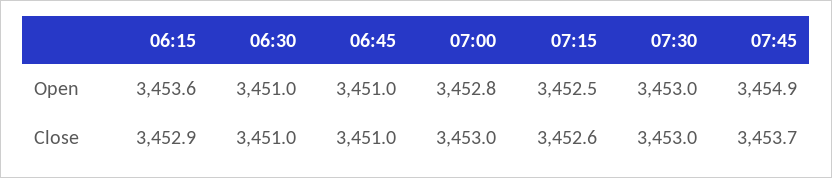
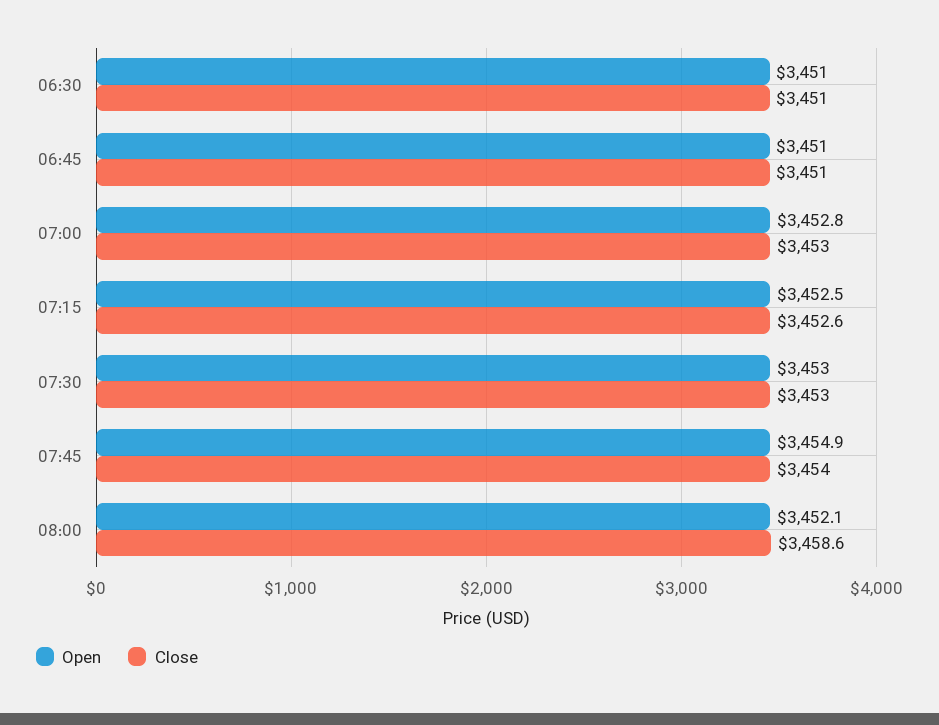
Open, 06:15: 3453.6 -> none
Close, 06:15: 3452.9 -> none
Close, 07:45: 3453.7 -> 3454
Open, 08:00: none -> 3452.1
Close, 08:00: none -> 3458.6

